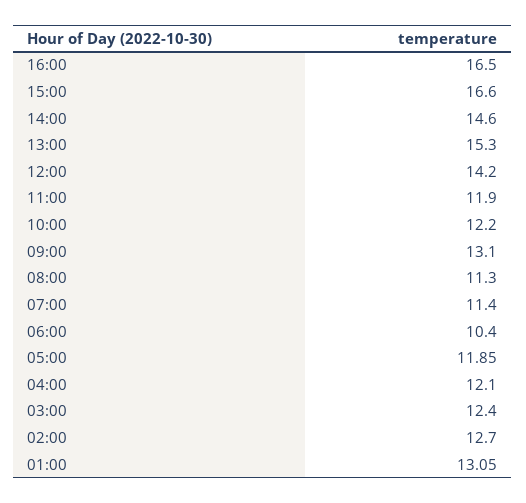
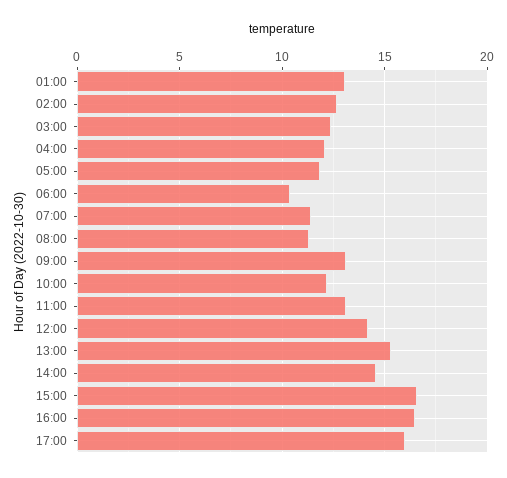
11:00: 11.9 -> 13
17:00: none -> 16

